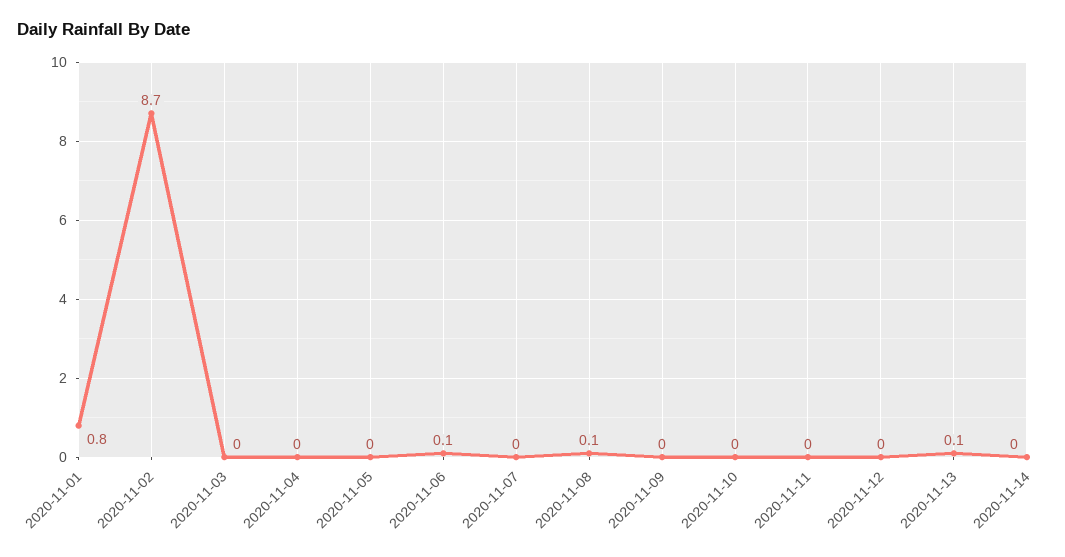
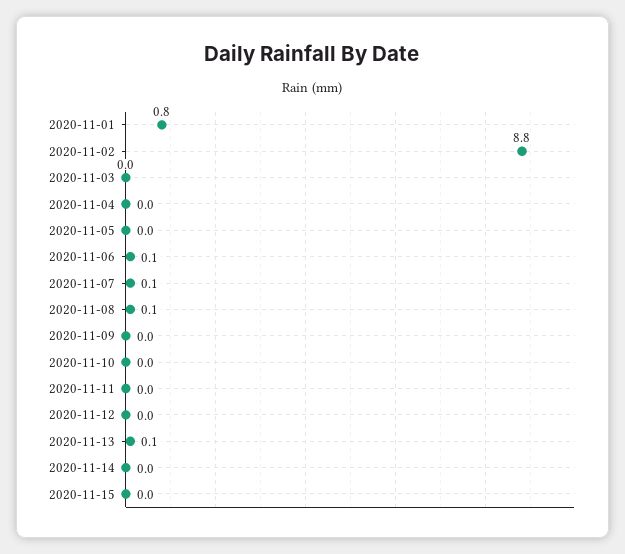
2020-11-02: 8.7 -> 8.8
2020-11-07: 0 -> 0.1
2020-11-15: none -> 0

